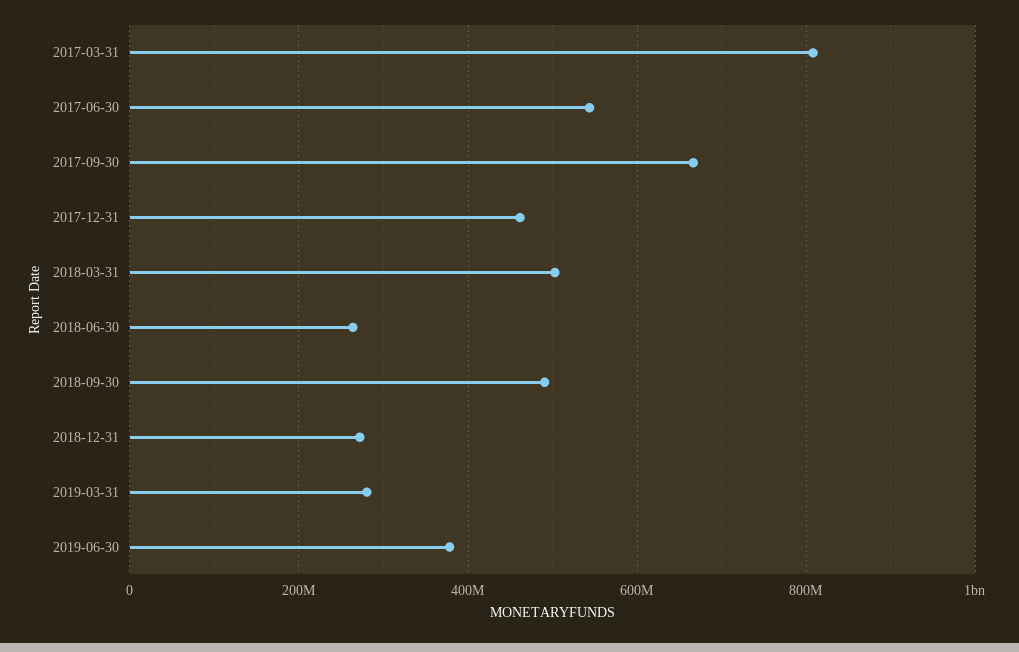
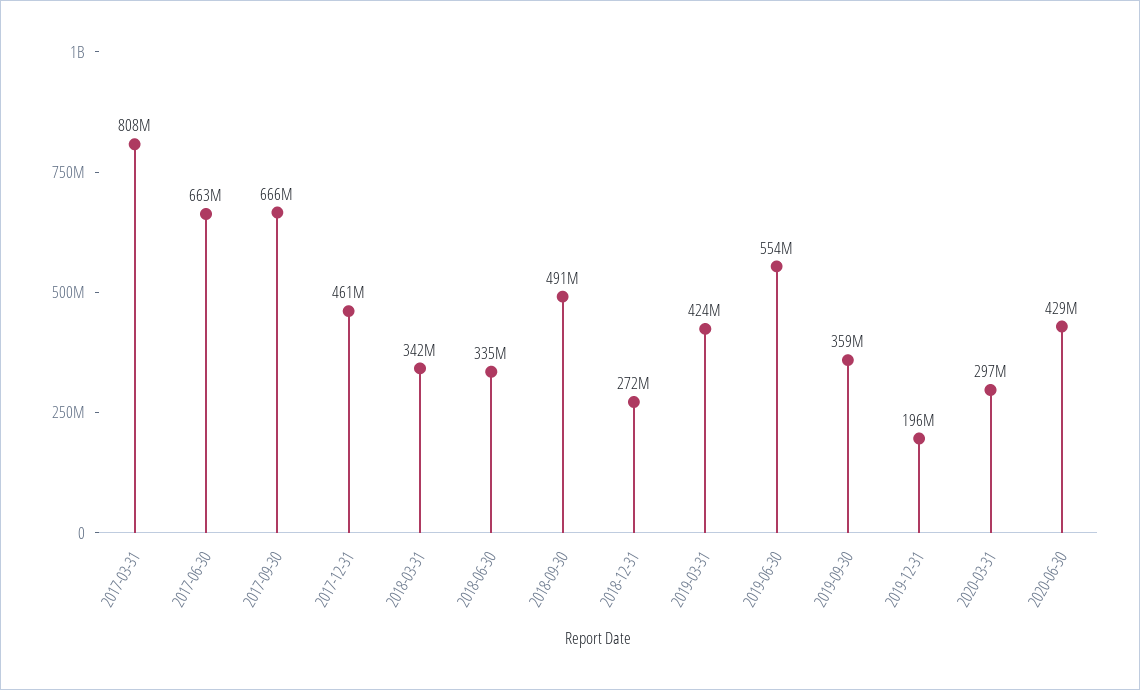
2017-06-30: 540000000 -> 663000000
2018-03-31: 500000000 -> 342000000
2018-06-30: 260000000 -> 335000000
2019-03-31: 280000000 -> 424000000
2019-06-30: 380000000 -> 554000000
2019-09-30: none -> 359000000
2019-12-31: none -> 196000000
2020-03-31: none -> 297000000
2020-06-30: none -> 429000000

